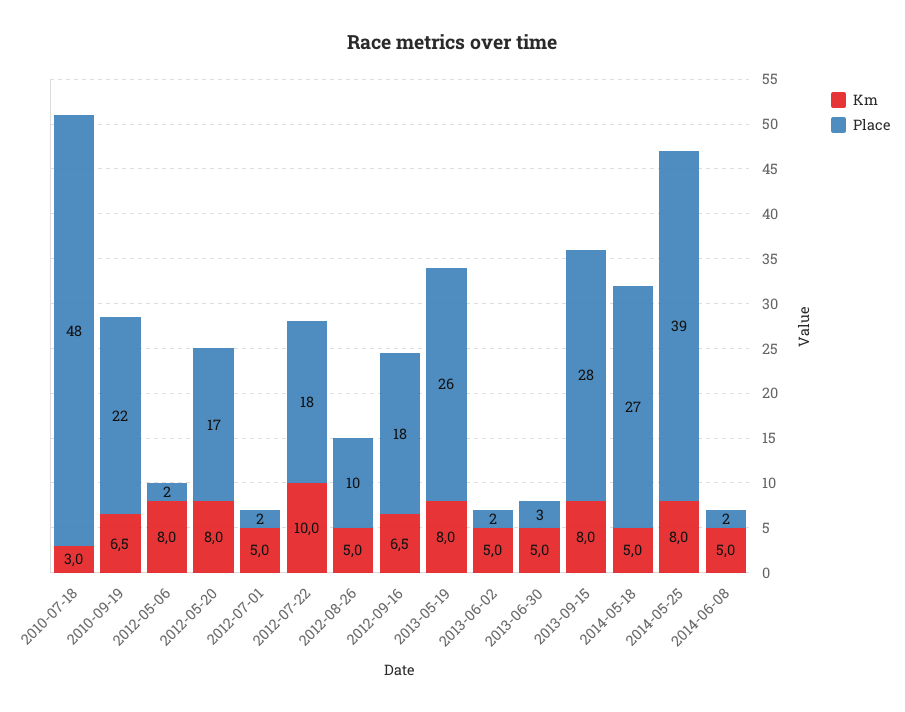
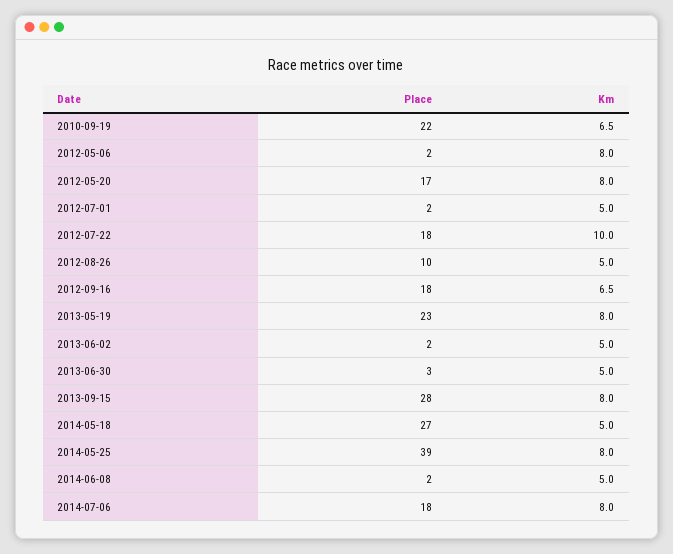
Km, 2010-07-18: 3 -> none
Place, 2010-07-18: 48 -> none
Place, 2013-05-19: 26 -> 23
Place, 2014-07-06: none -> 18
Km, 2014-07-06: none -> 8

